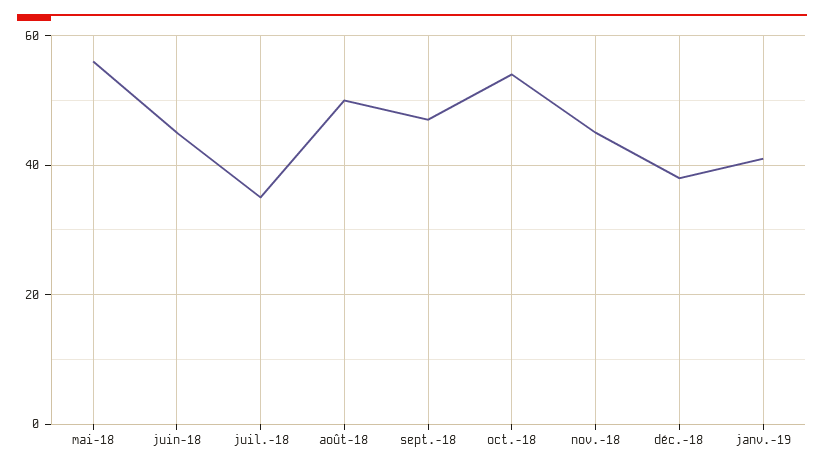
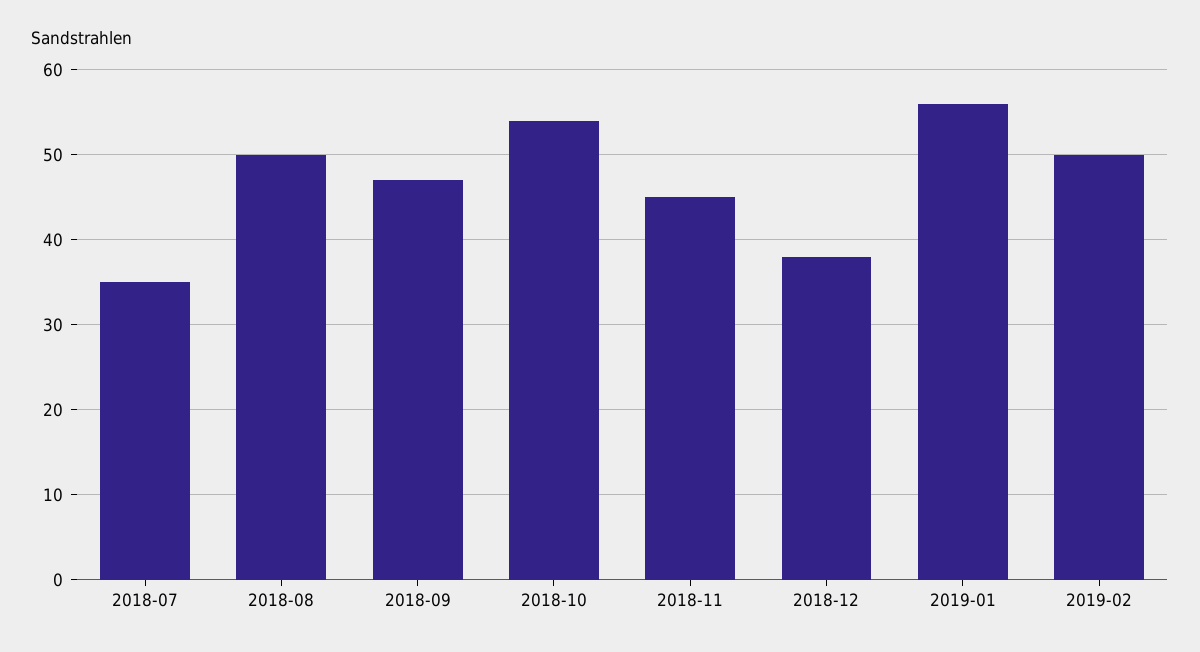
mai-18: 55 -> none
juin-18: 45 -> none
janv.-19: 40 -> 56
2019-02: none -> 50

